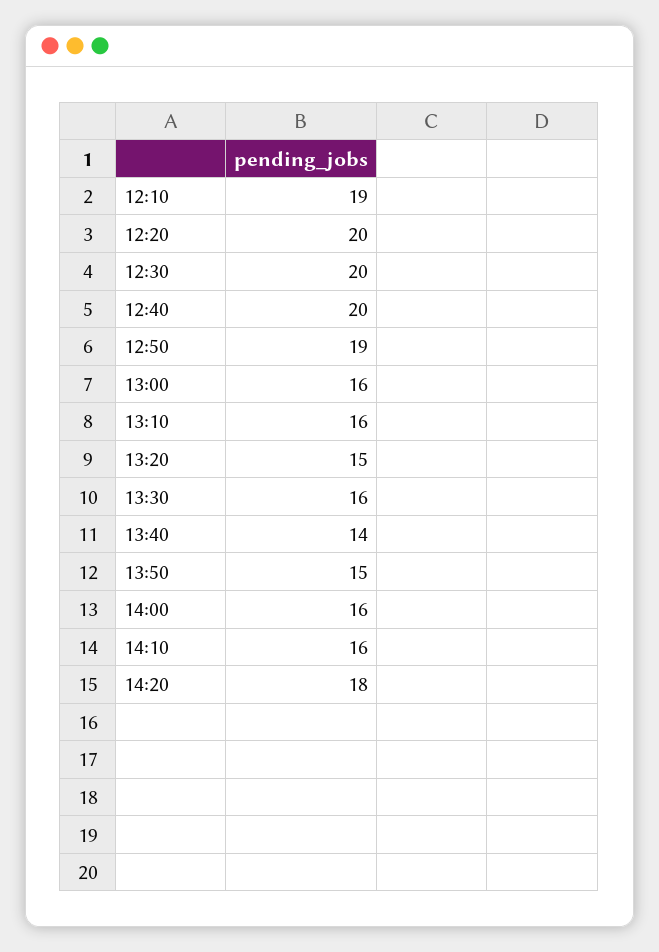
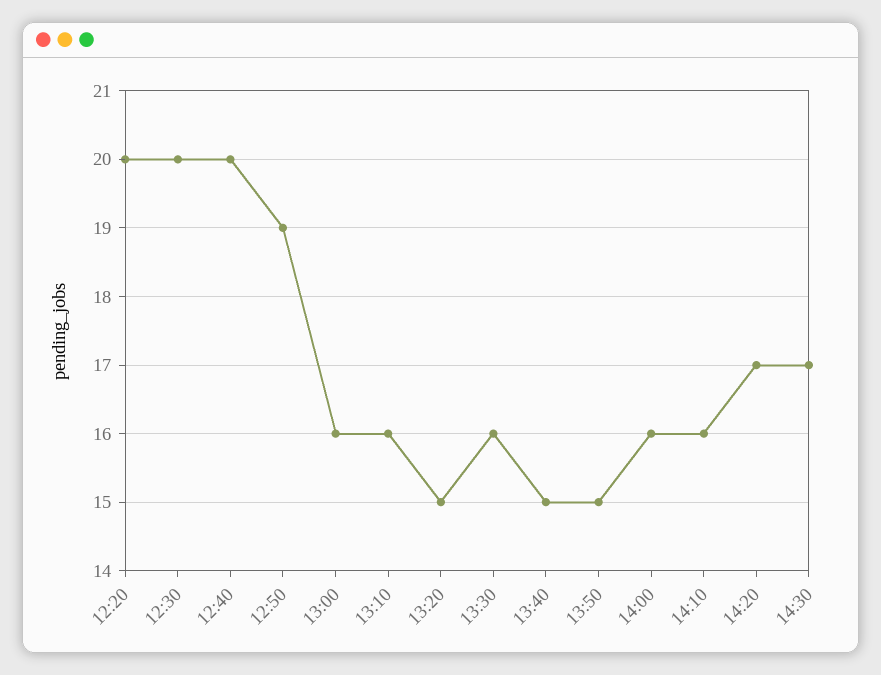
12:10: 19 -> none
13:40: 14 -> 15
14:20: 18 -> 17
14:30: none -> 17

